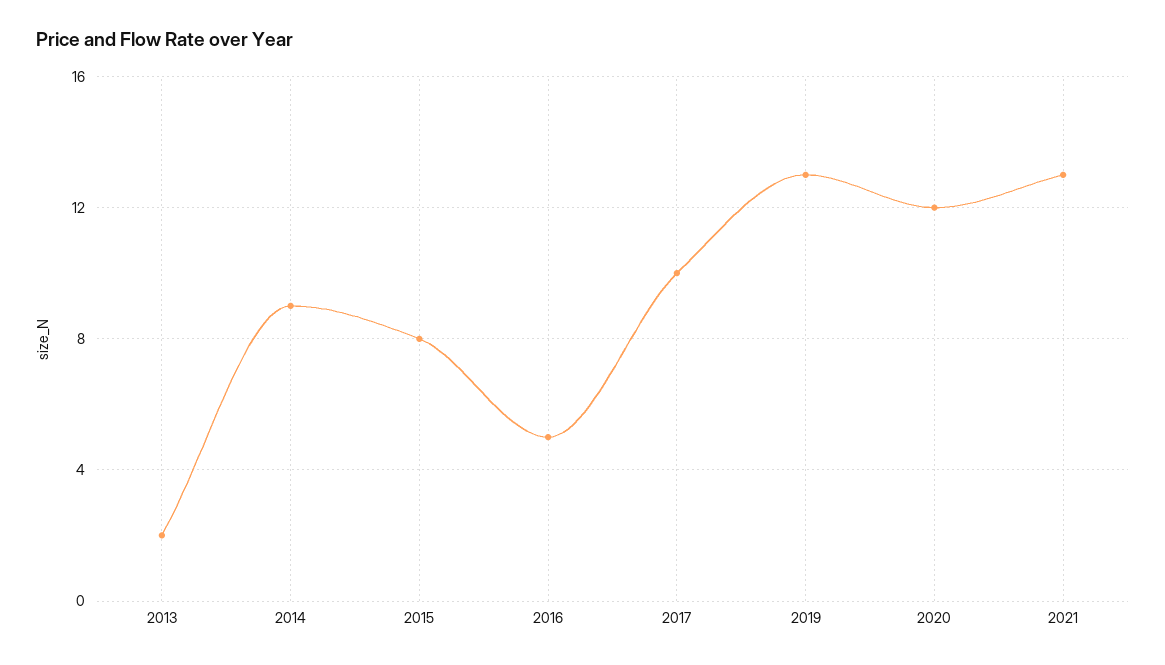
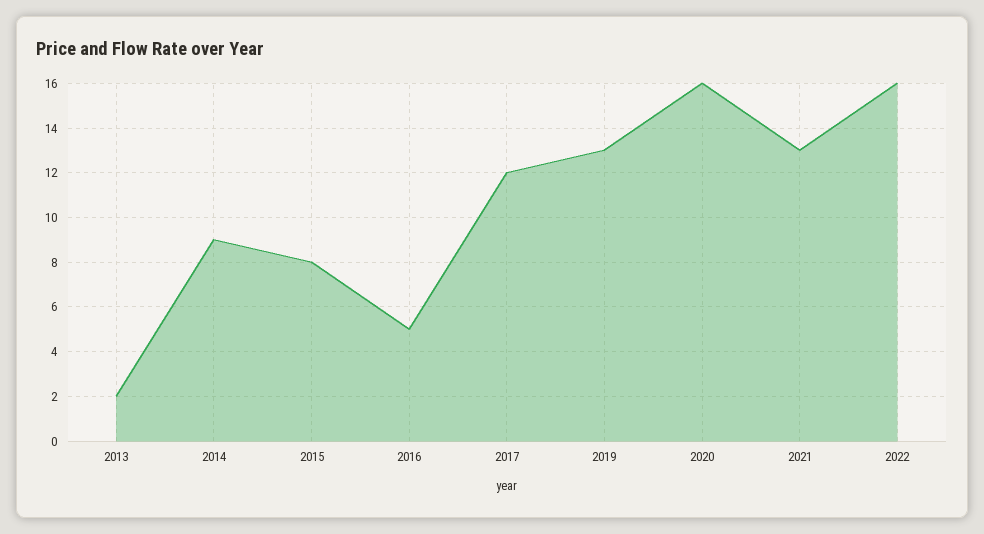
2017: 10 -> 12
2020: 12 -> 16
2022: none -> 16

